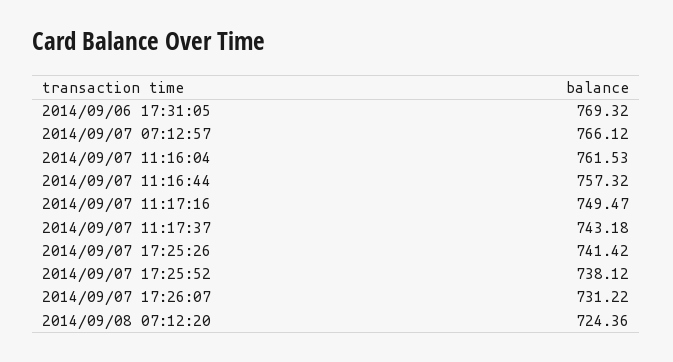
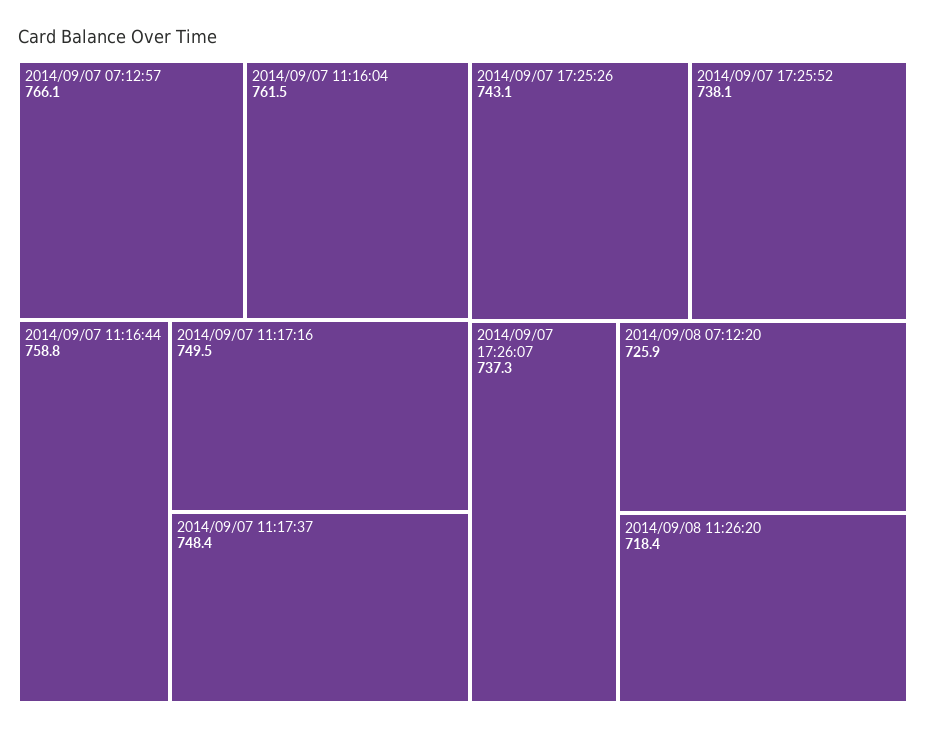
2014/09/06 17:31:05: 769.32 -> none
2014/09/07 11:16:44: 757.32 -> 758.8
2014/09/07 11:17:37: 743.18 -> 748.4
2014/09/07 17:25:26: 741.42 -> 743.1
2014/09/07 17:26:07: 731.22 -> 737.3
2014/09/08 07:12:20: 724.36 -> 725.9
2014/09/08 11:26:20: none -> 718.4

